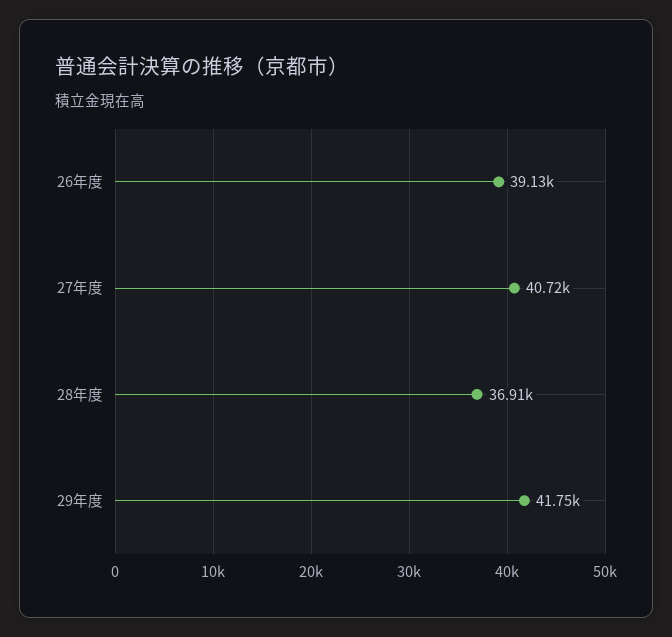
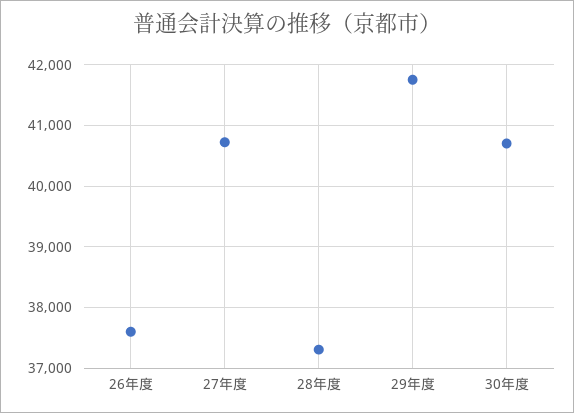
26年度: 39130 -> 37600
28年度: 36910 -> 37300
30年度: none -> 40700

